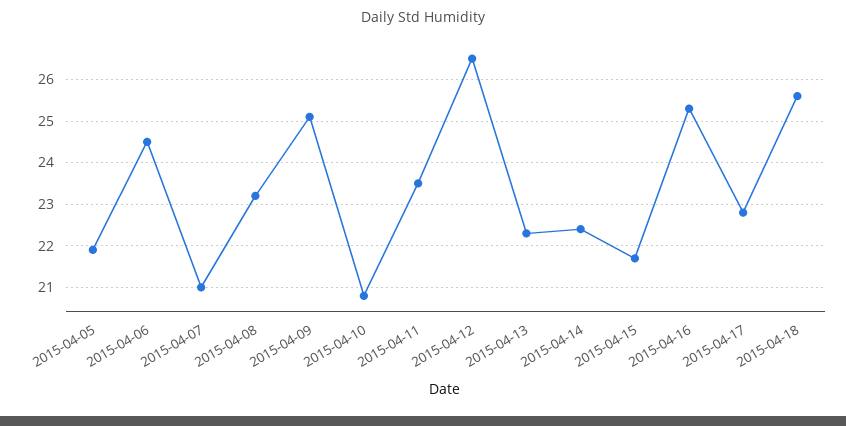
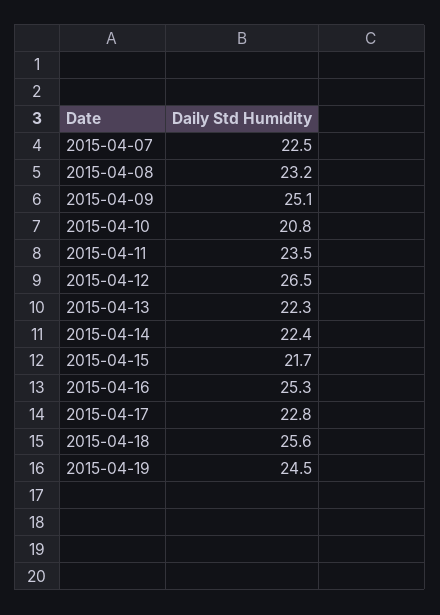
2015-04-05: 22 -> none
2015-04-06: 24.5 -> none
2015-04-07: 21 -> 22.5
2015-04-19: none -> 24.5

